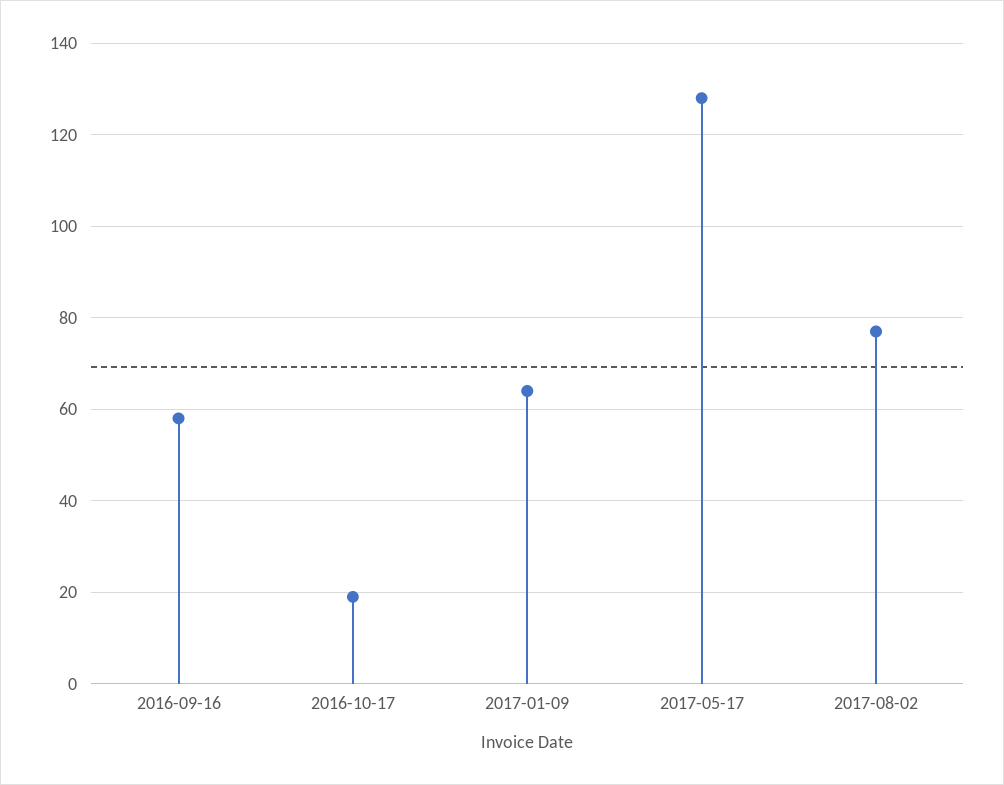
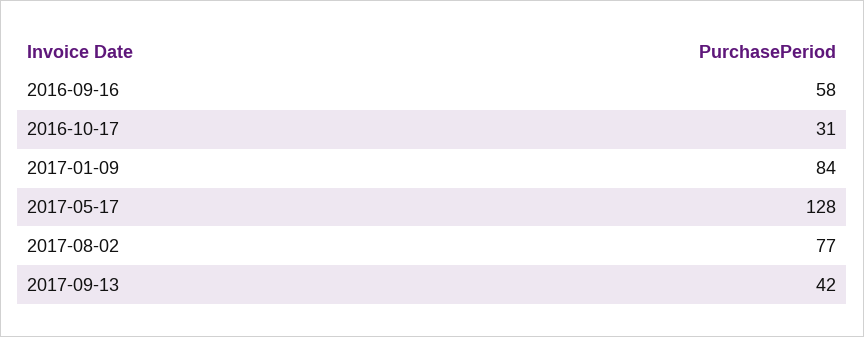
2016-10-17: 20 -> 31
2017-01-09: 65 -> 84
2017-09-13: none -> 42

